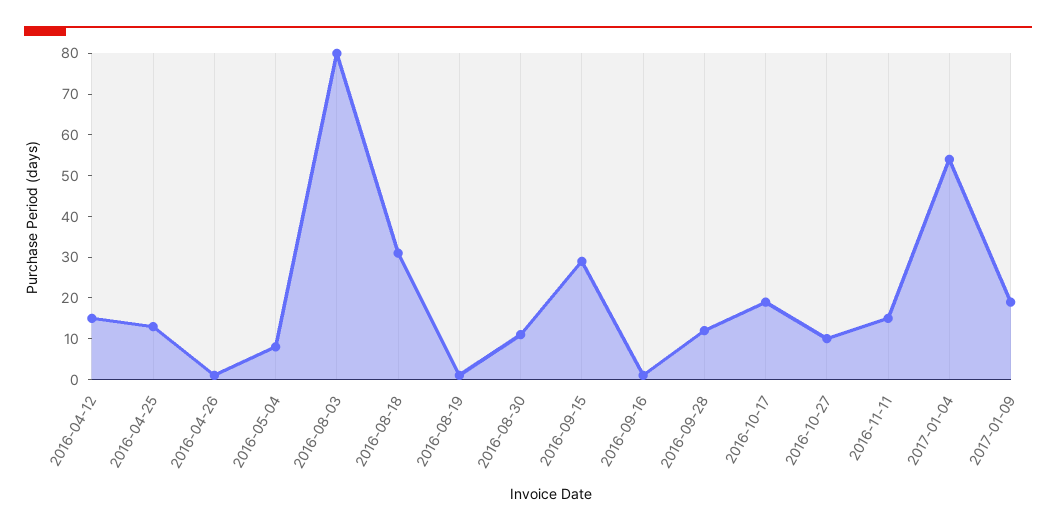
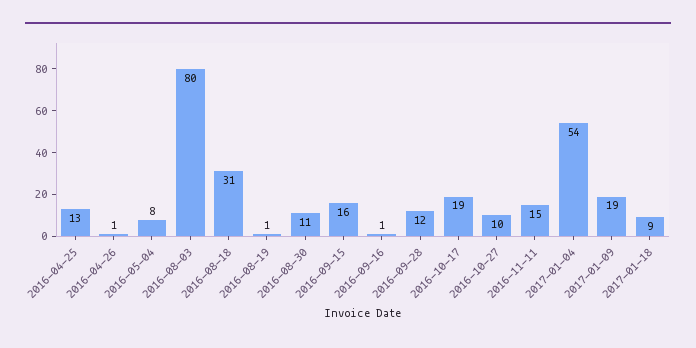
2016-04-12: 15 -> none
2016-09-15: 30 -> 16
2017-01-18: none -> 9

